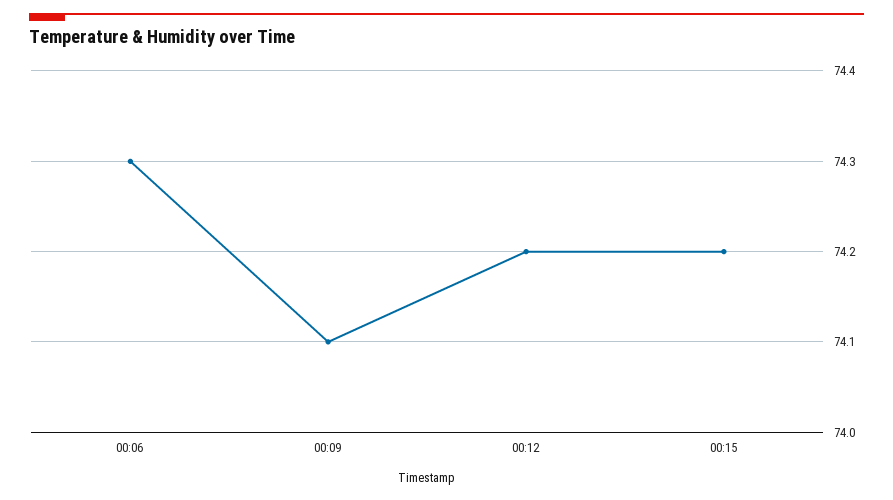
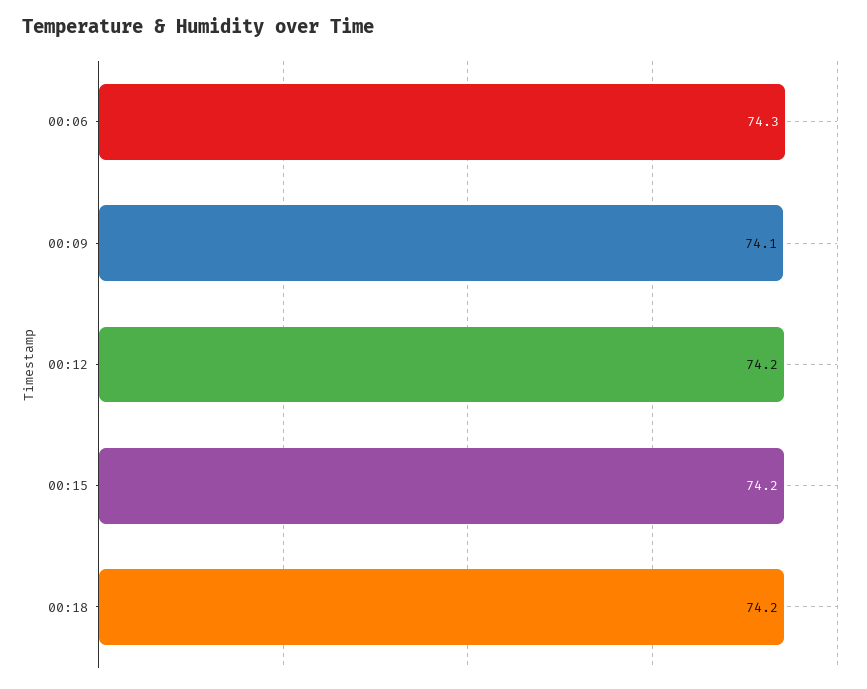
00:18: none -> 74.2

